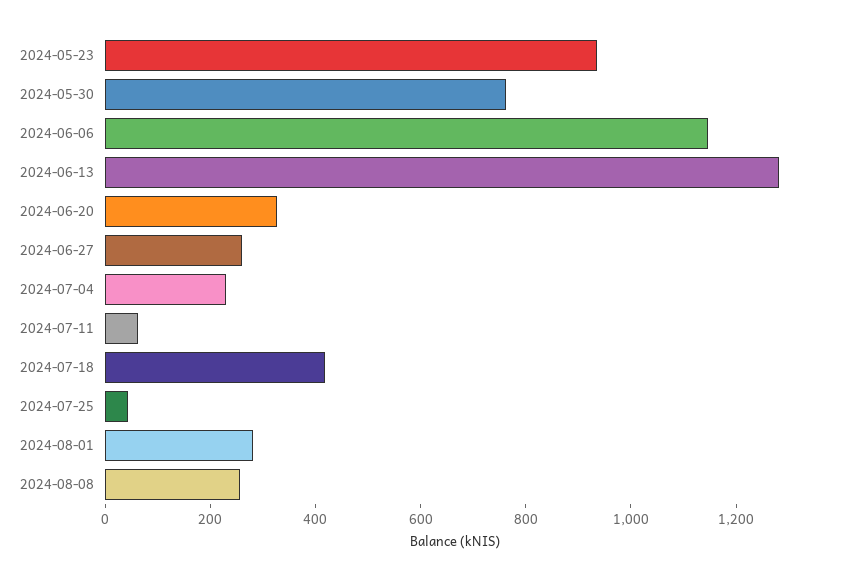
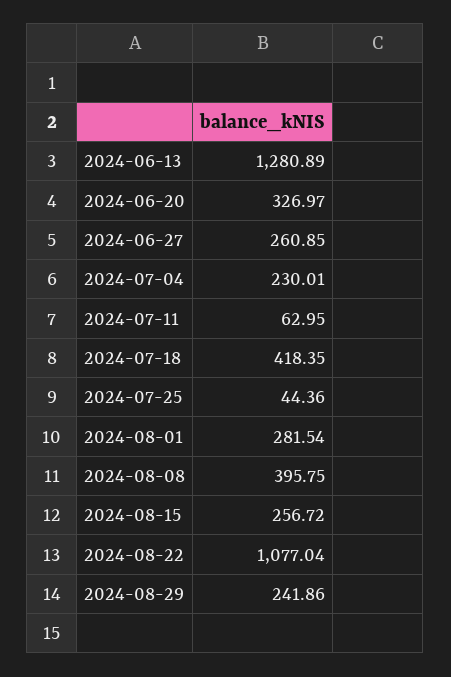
2024-05-23: 950 -> none
2024-05-30: 750 -> none
2024-06-06: 1150 -> none
2024-08-08: 250 -> 395.75
2024-08-15: none -> 256.72
2024-08-22: none -> 1077.04
2024-08-29: none -> 241.86

